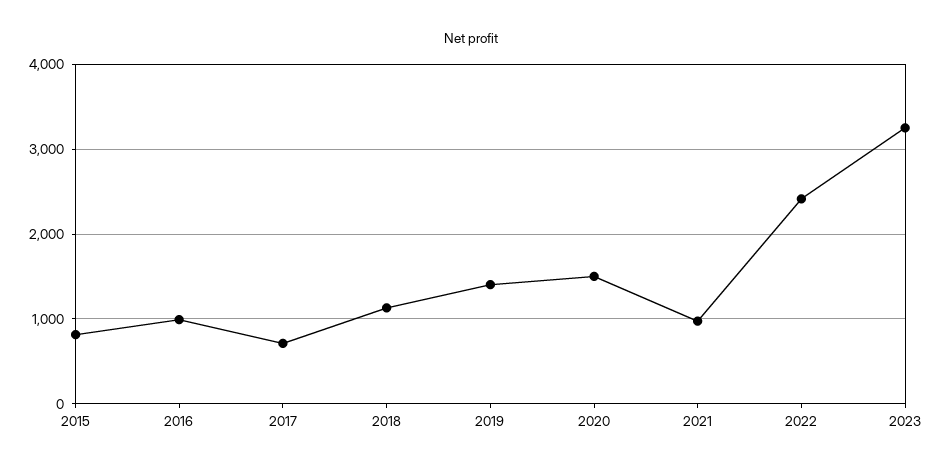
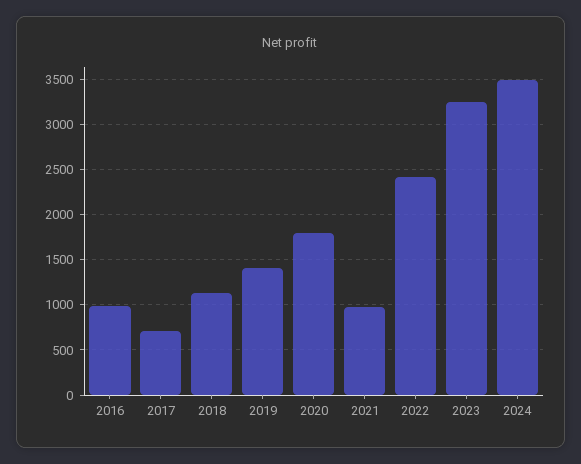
2015: 800 -> none
2020: 1500 -> 1800
2024: none -> 3500

